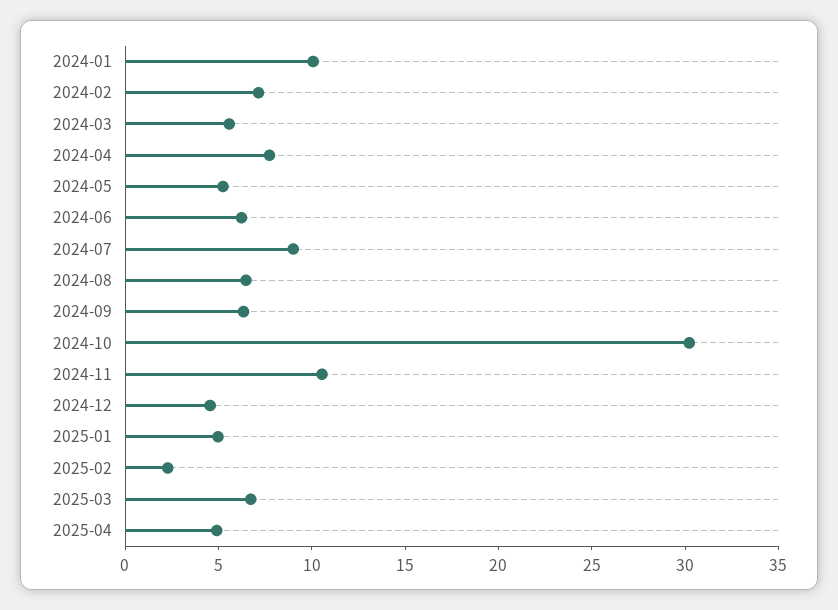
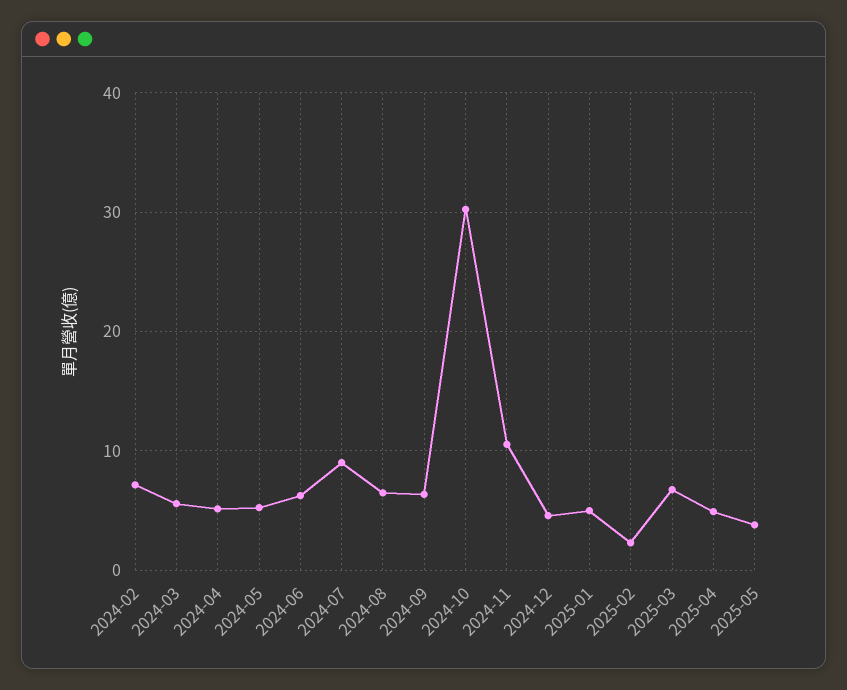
2024-01: 10 -> none
2024-04: 8 -> 5
2025-05: none -> 4

